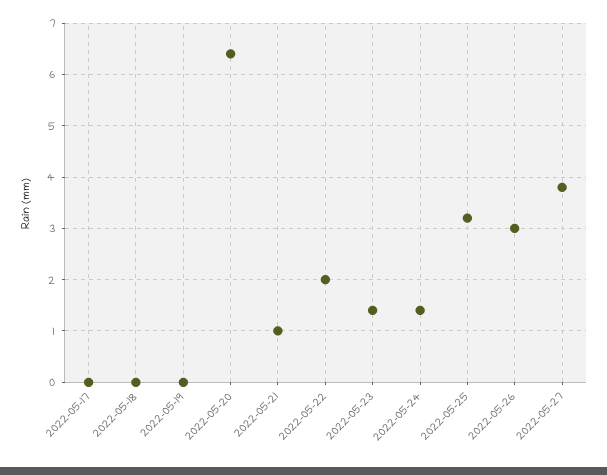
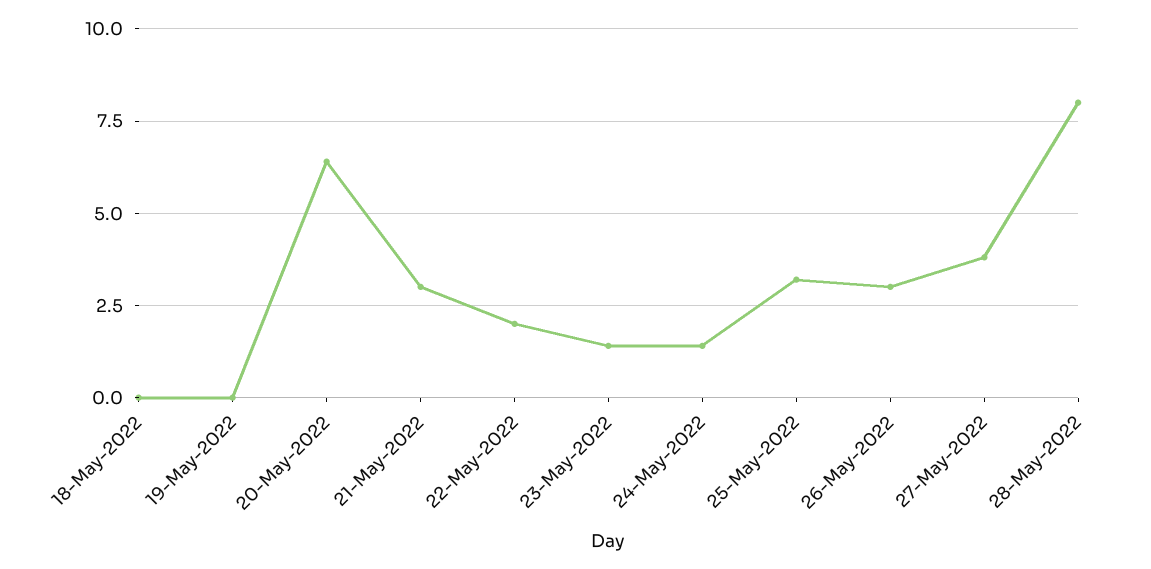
2022-05-17: 0 -> none
2022-05-21: 1 -> 3
28-May-2022: none -> 8

